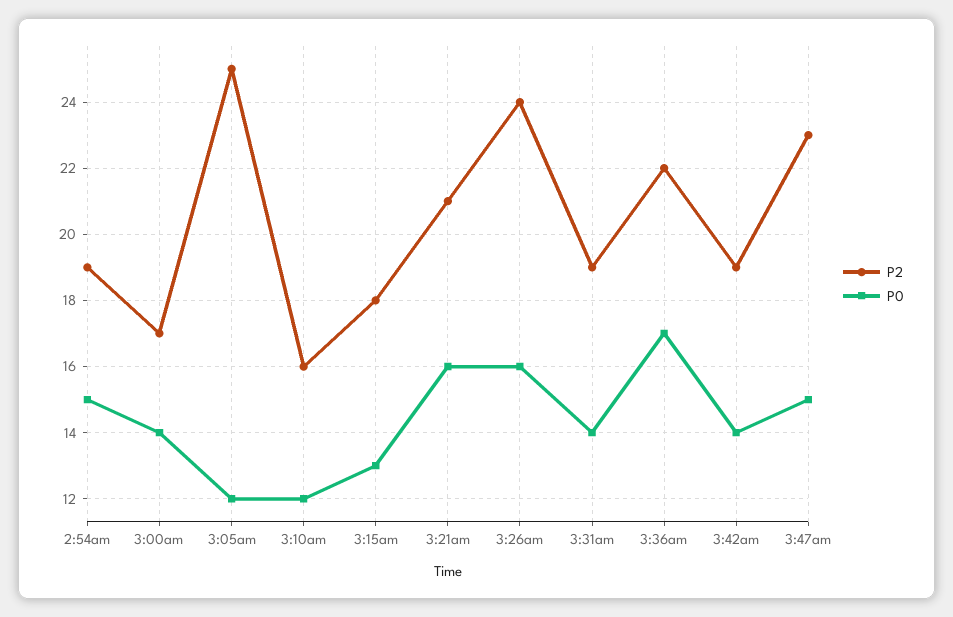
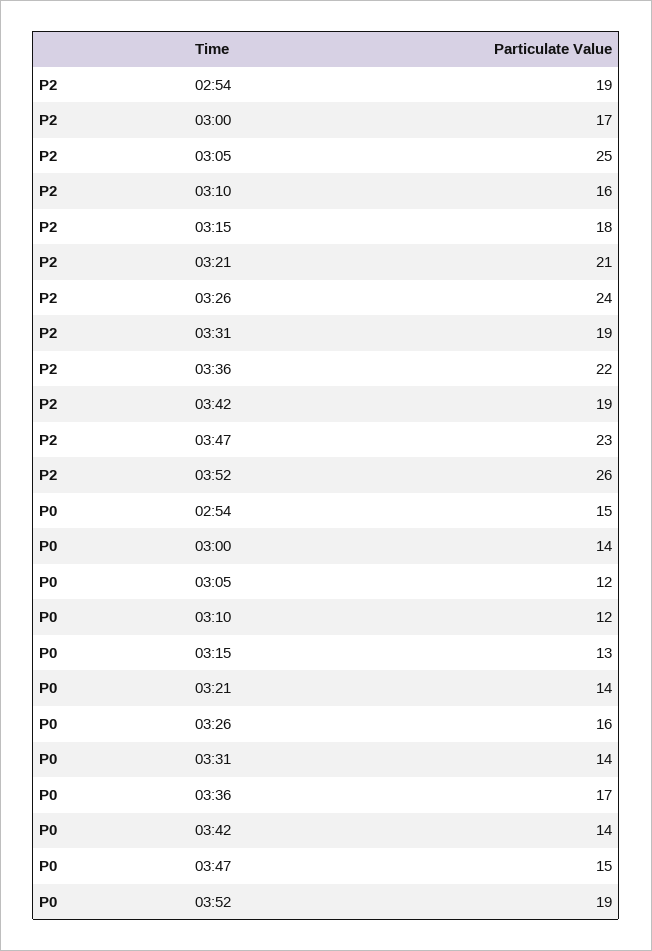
P0, 3:21am: 16 -> 14
P2, 03:52: none -> 26
P0, 03:52: none -> 19

